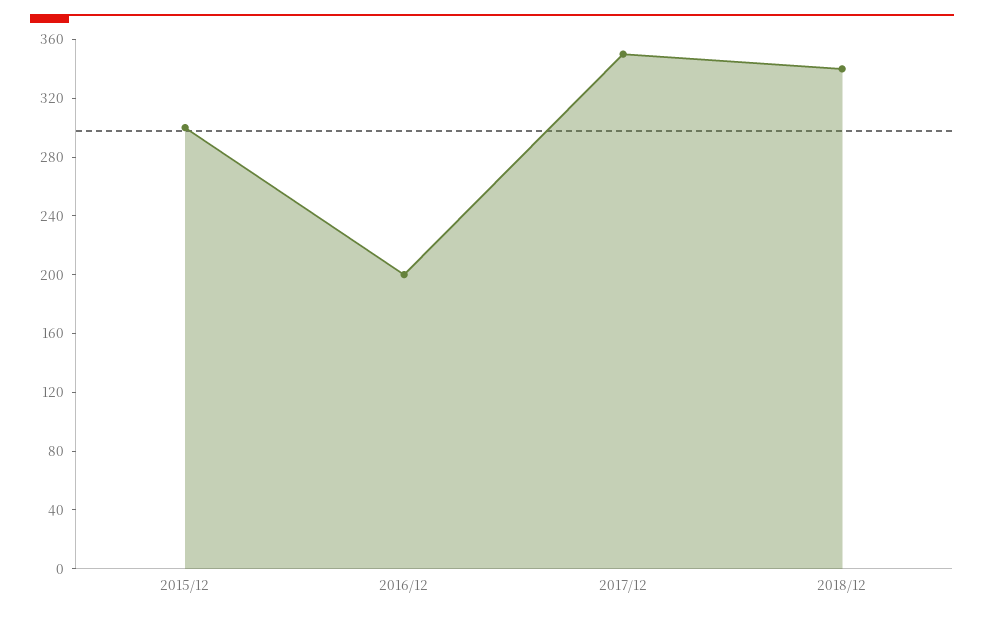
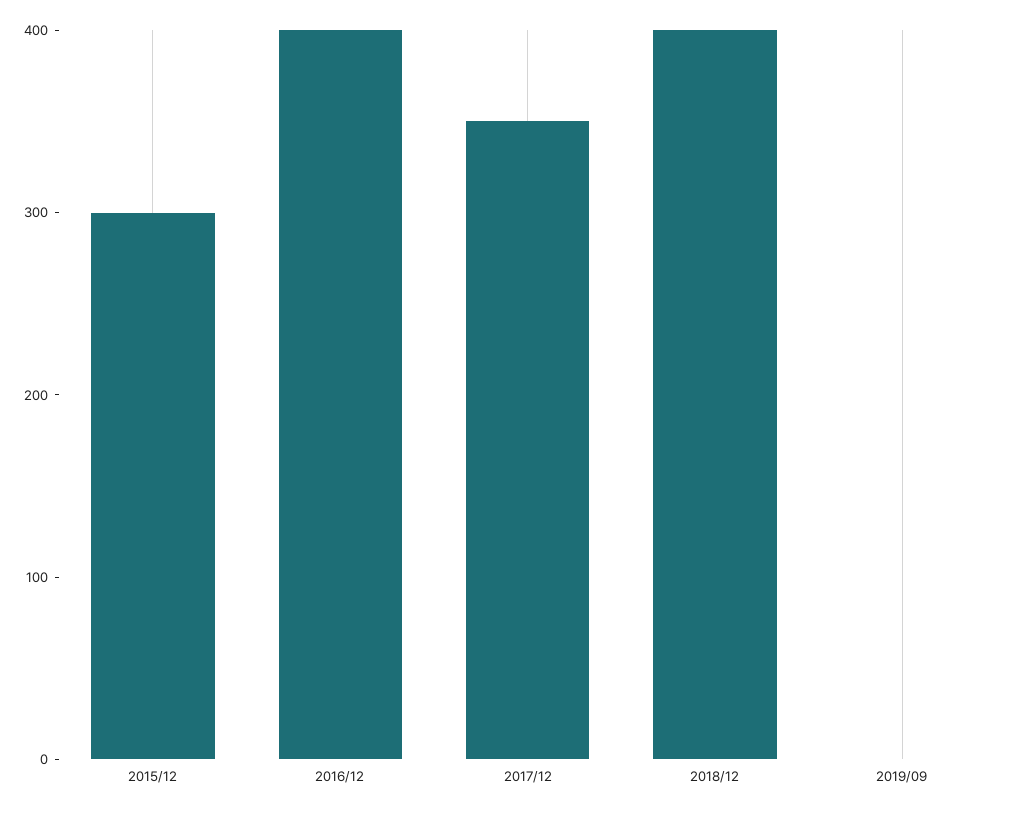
2016/12: 200 -> 400
2018/12: 340 -> 400
2019/09: none -> 0

